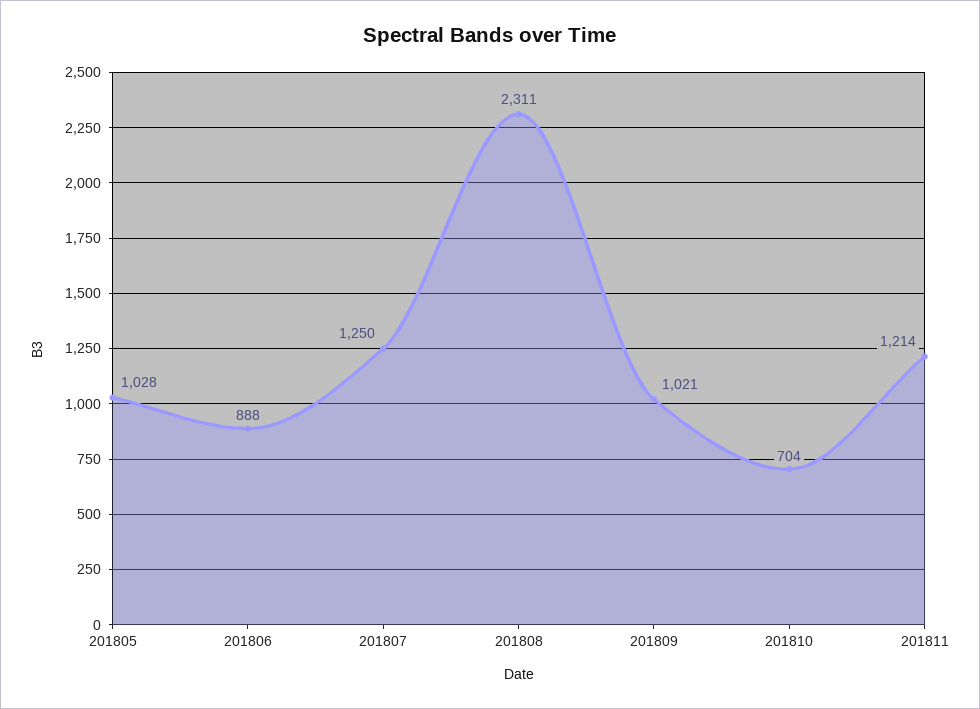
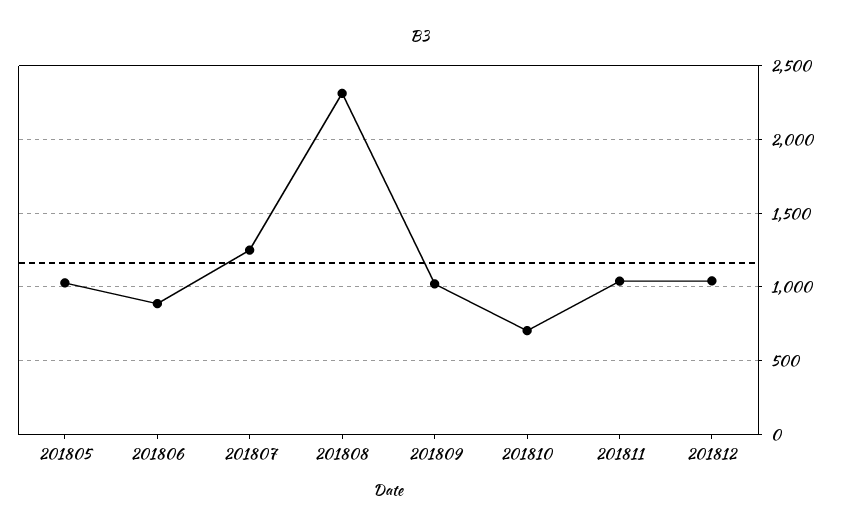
201811: 1214 -> 1050
201812: none -> 1050

